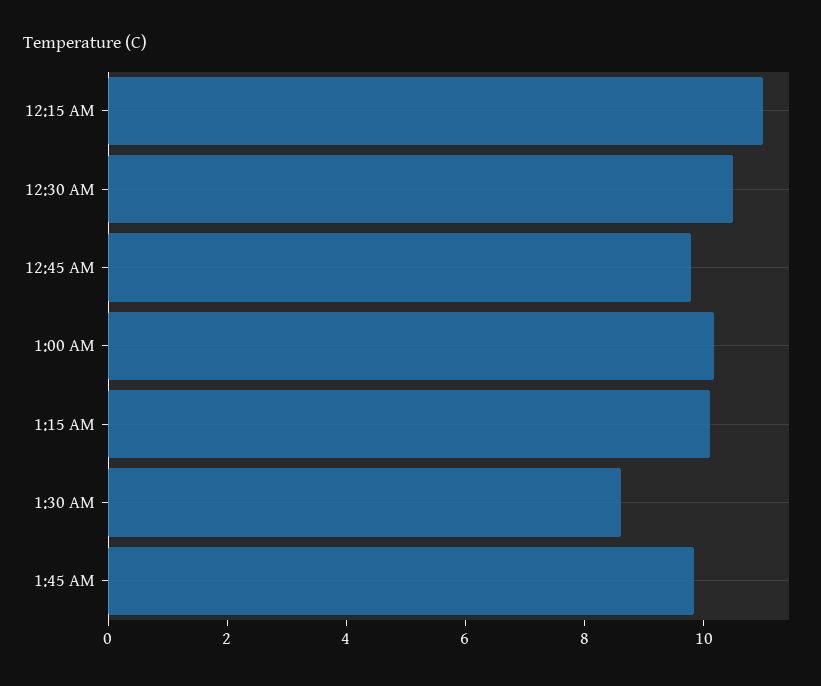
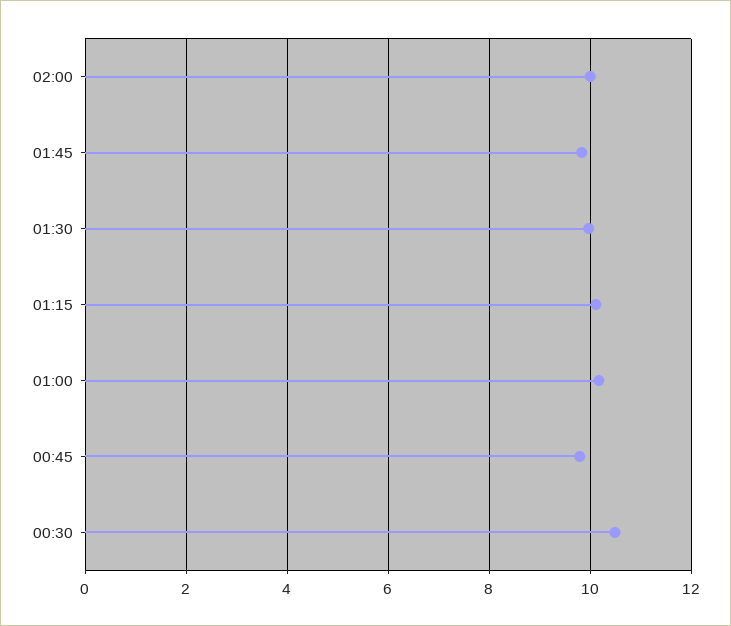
12:15 AM: 11 -> none
1:30 AM: 8.5 -> 10
02:00: none -> 10

